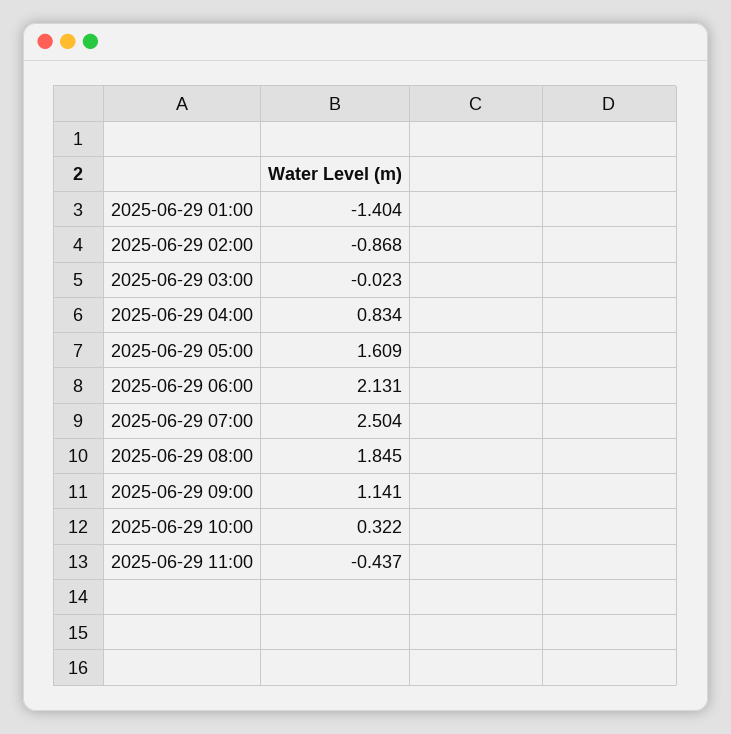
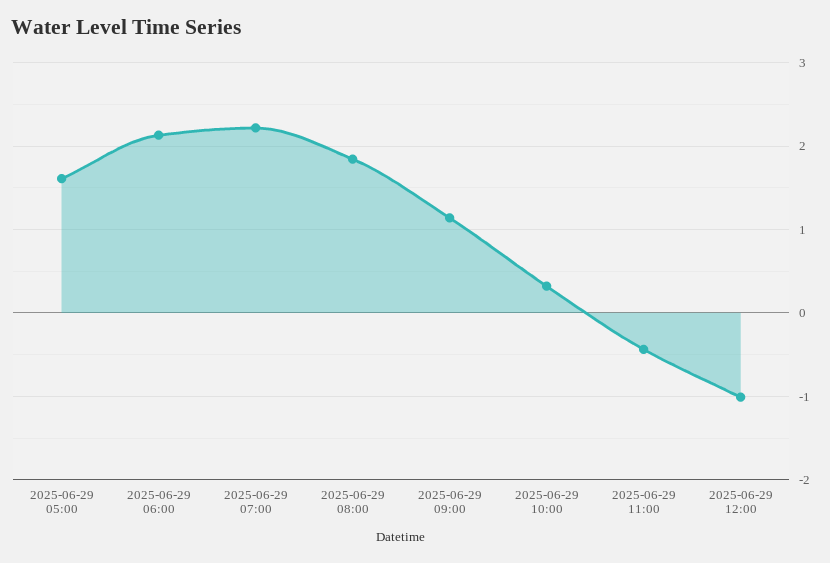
2025-06-29 01:00: -1.404 -> none
2025-06-29 02:00: -0.868 -> none
2025-06-29 03:00: -0.023 -> none
2025-06-29 04:00: 0.834 -> none
2025-06-29 07:00: 2.504 -> 2.2
2025-06-29 12:00: none -> -1

